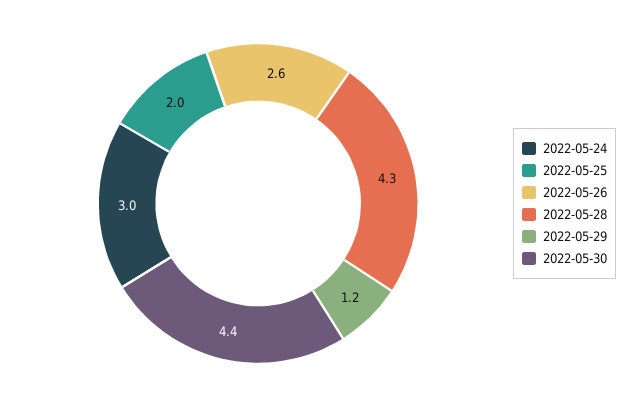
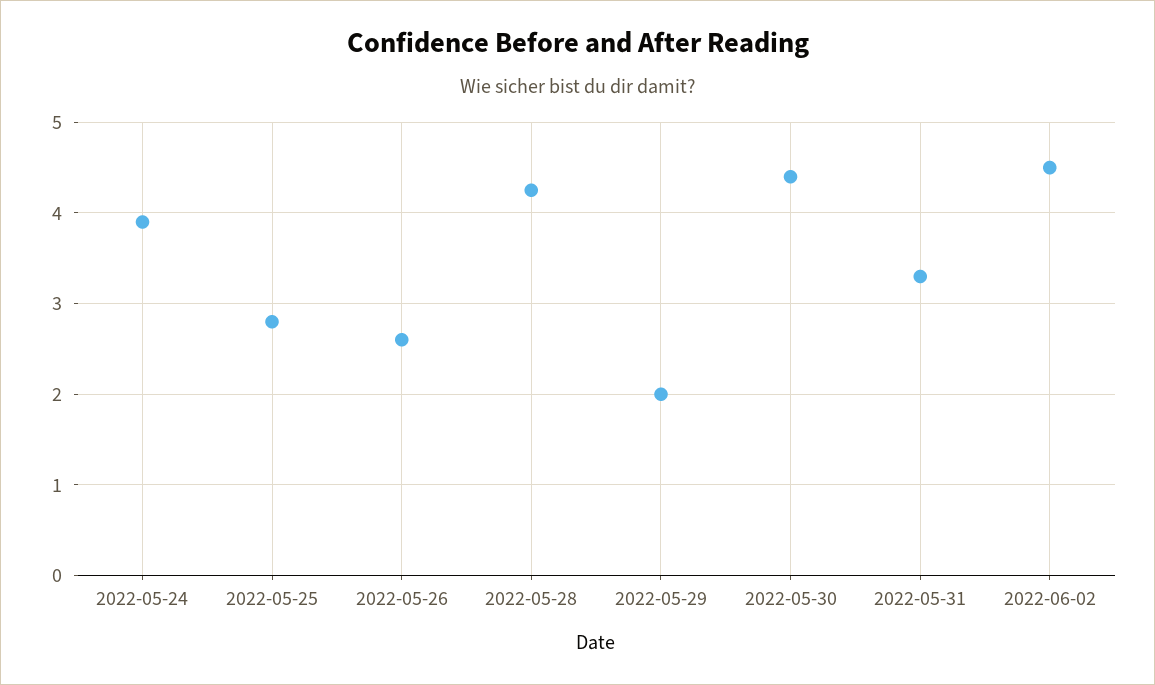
2022-05-24: 3 -> 3.9
2022-05-25: 2 -> 2.8
2022-05-29: 1.2 -> 2
2022-05-31: none -> 3.3
2022-06-02: none -> 4.5

